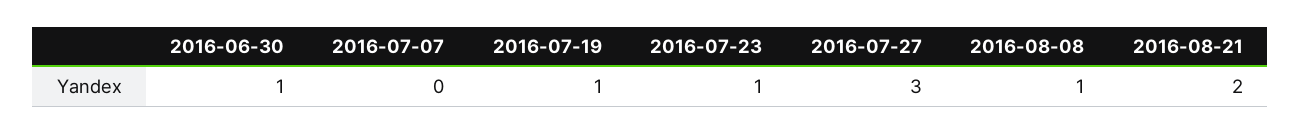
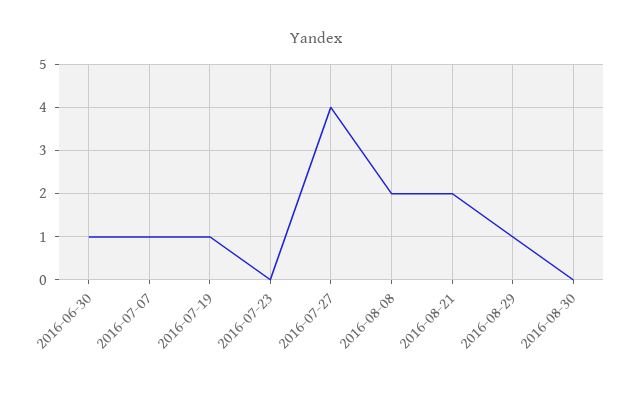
2016-07-07: 0 -> 1
2016-07-23: 1 -> 0
2016-07-27: 3 -> 4
2016-08-08: 1 -> 2
2016-08-29: none -> 1
2016-08-30: none -> 0

